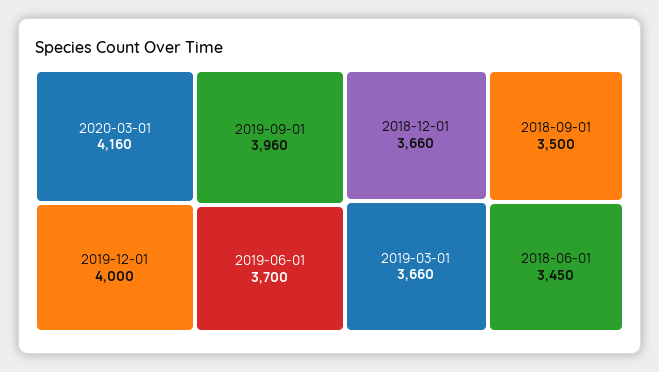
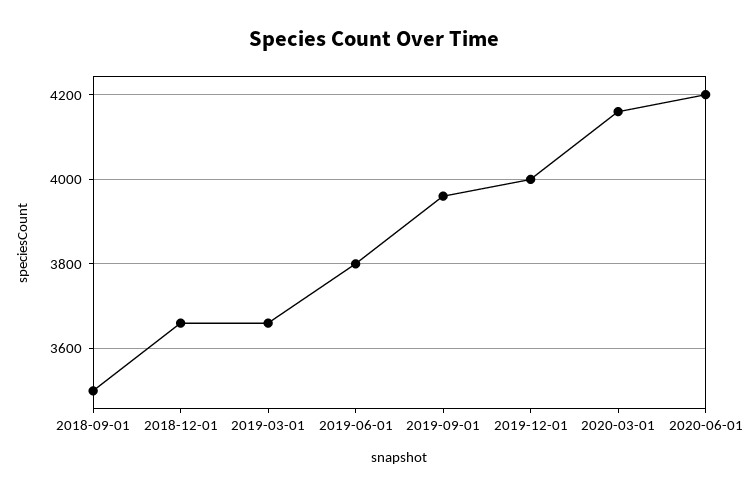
2019-06-01: 3700 -> 3800
2018-06-01: 3450 -> none
2020-06-01: none -> 4200

